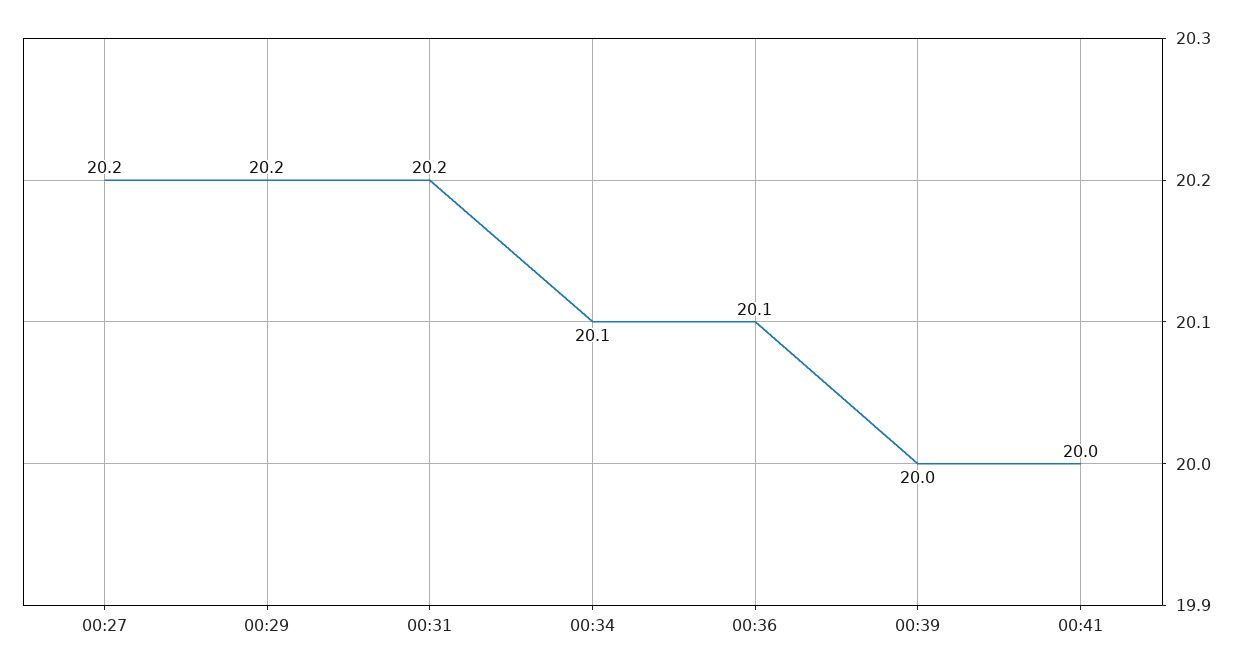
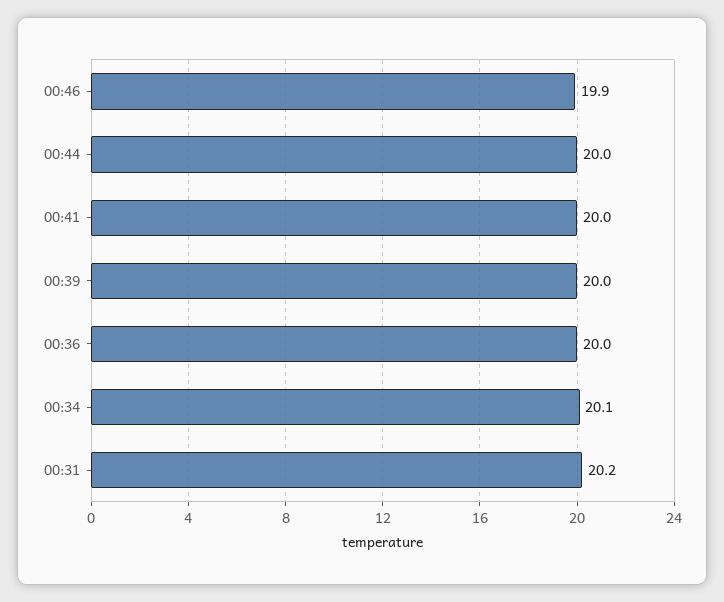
00:27: 20.2 -> none
00:29: 20.2 -> none
00:36: 20.1 -> 20
00:46: none -> 19.9
00:44: none -> 20

